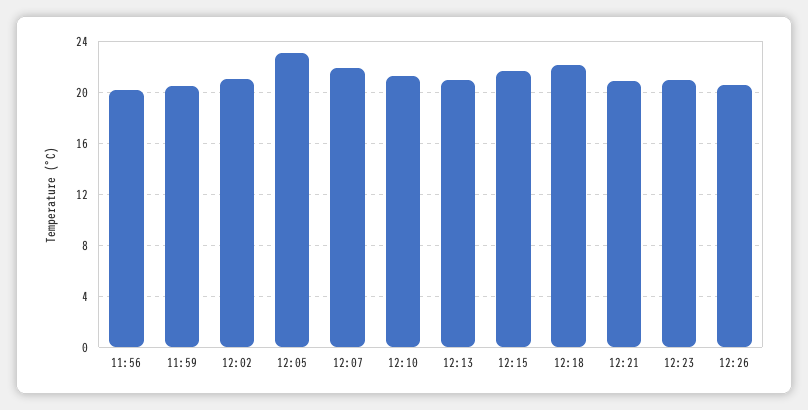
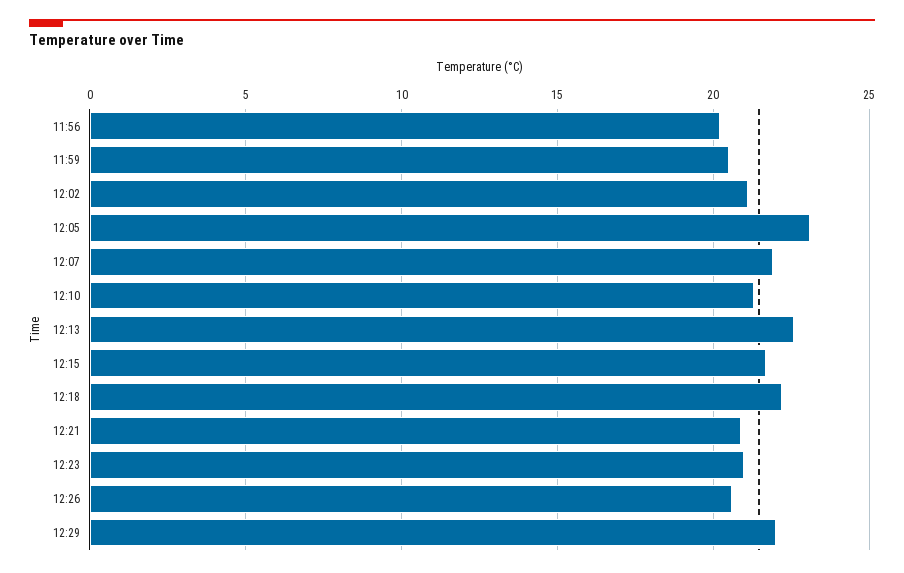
12:13: 21 -> 22.5
12:29: none -> 22

